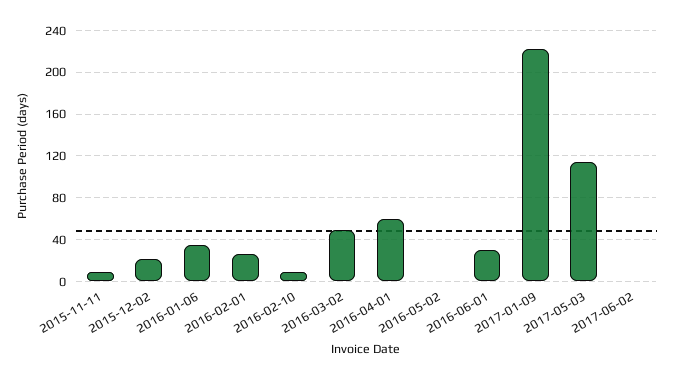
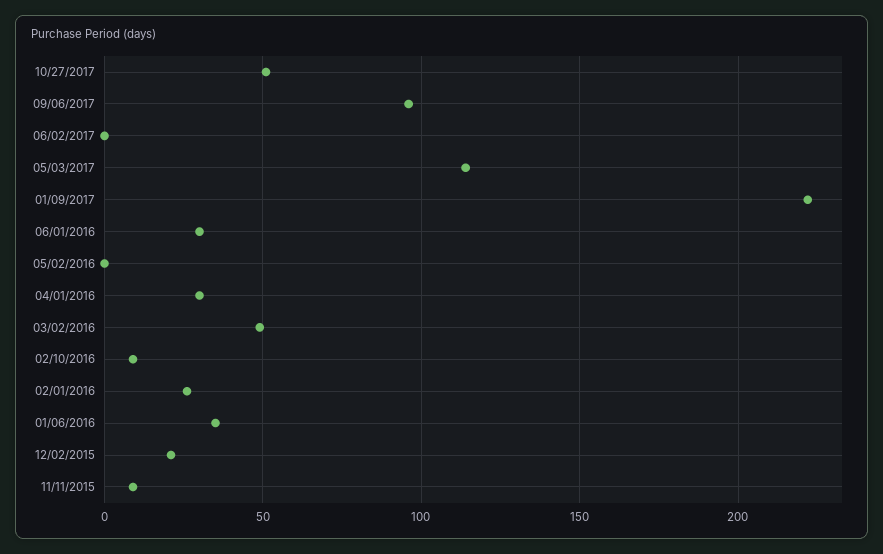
2016-04-01: 60 -> 30
10/27/2017: none -> 50
09/06/2017: none -> 95

